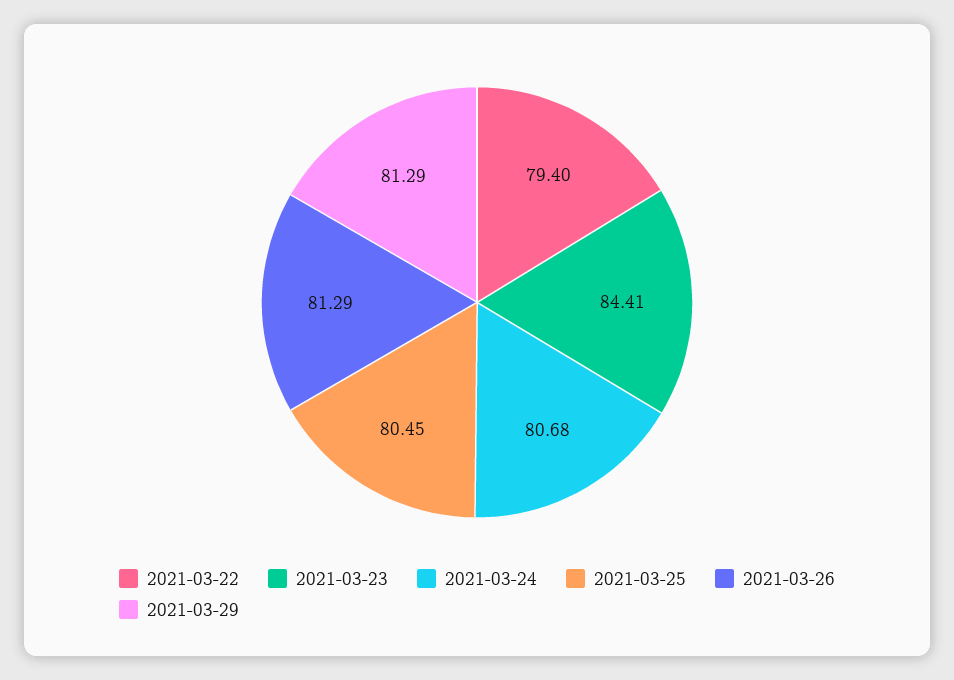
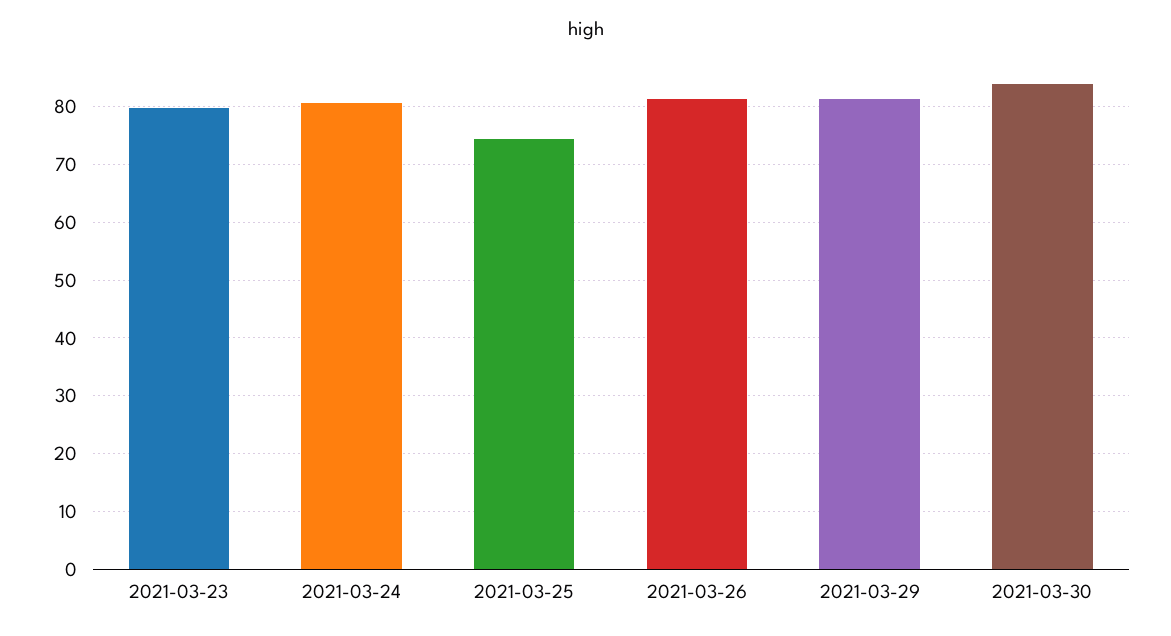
2021-03-22: 79.4 -> none
2021-03-23: 84.41 -> 80
2021-03-25: 80.45 -> 74
2021-03-30: none -> 84

